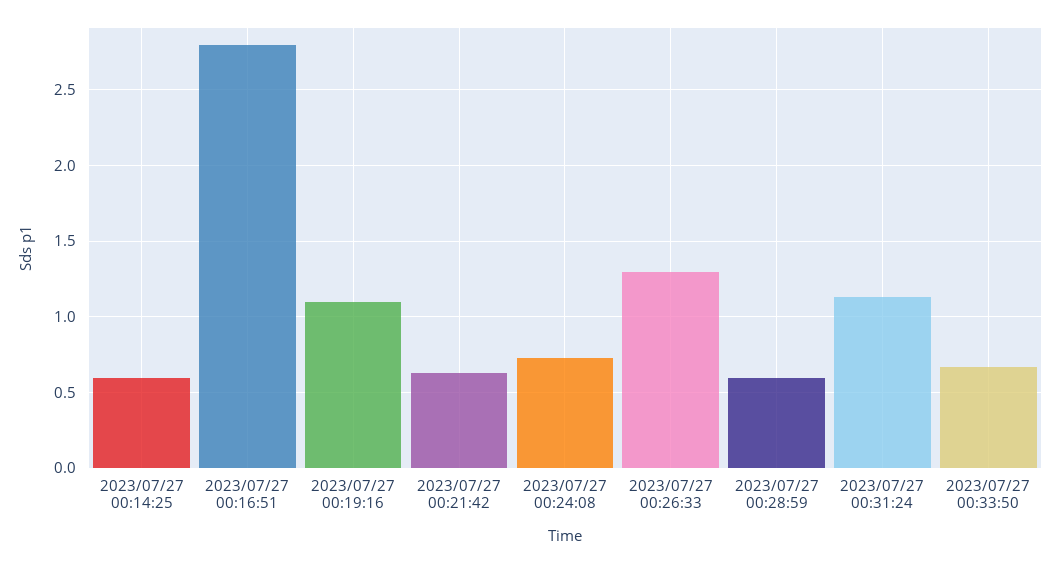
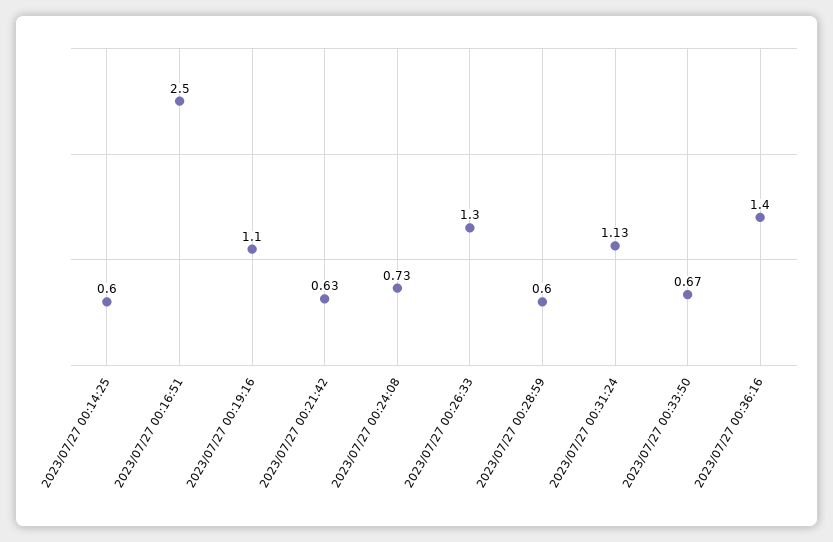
2023/07/27 00:16:51: 2.8 -> 2.5
2023/07/27 00:36:16: none -> 1.4

